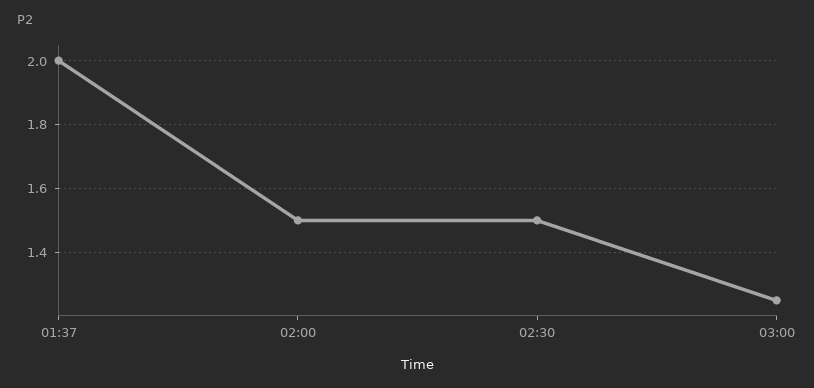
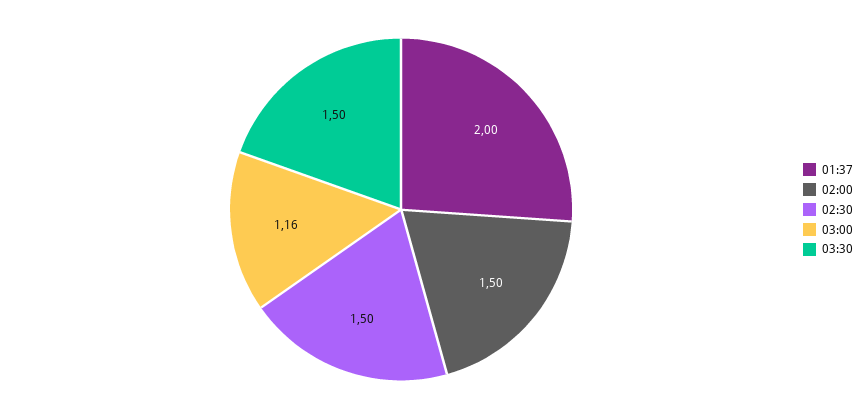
03:00: 1.25 -> 1.16
03:30: none -> 1.5

